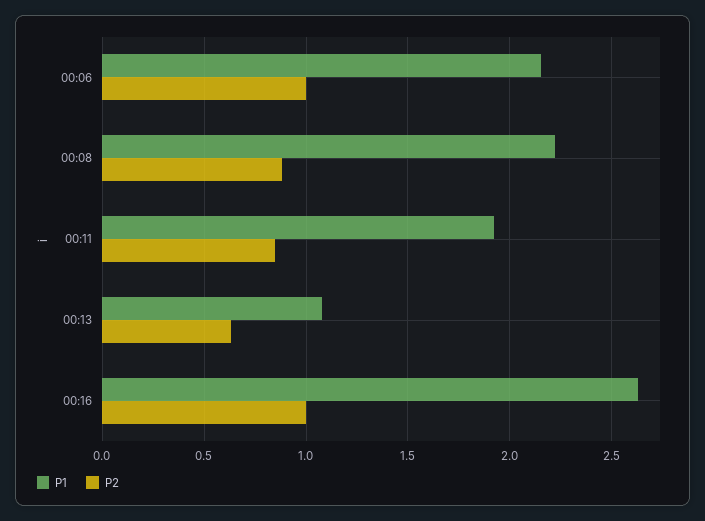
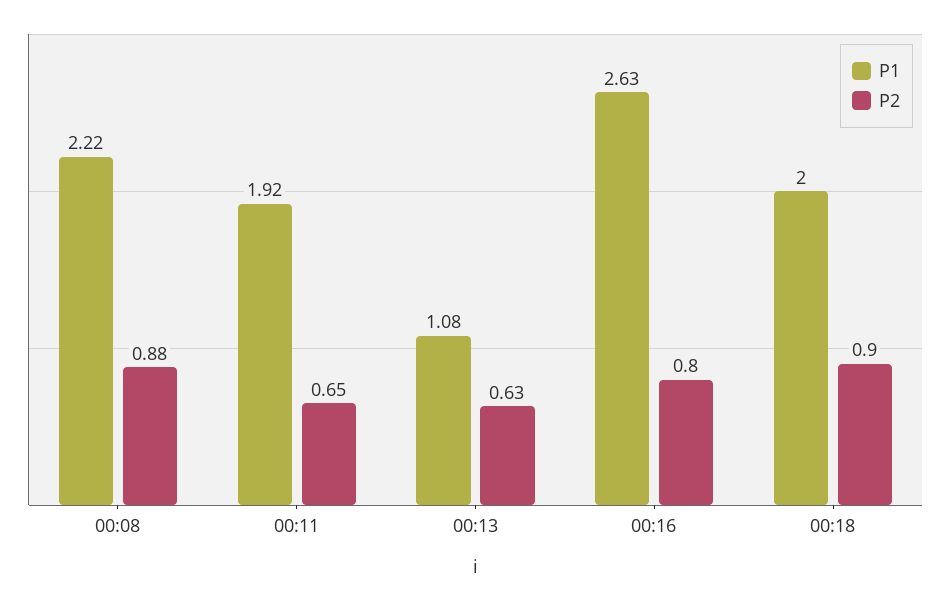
P1, 00:06: 2.15 -> none
P2, 00:06: 1 -> none
P2, 00:11: 0.85 -> 0.65
P2, 00:16: 1 -> 0.8
P1, 00:18: none -> 2
P2, 00:18: none -> 0.9

